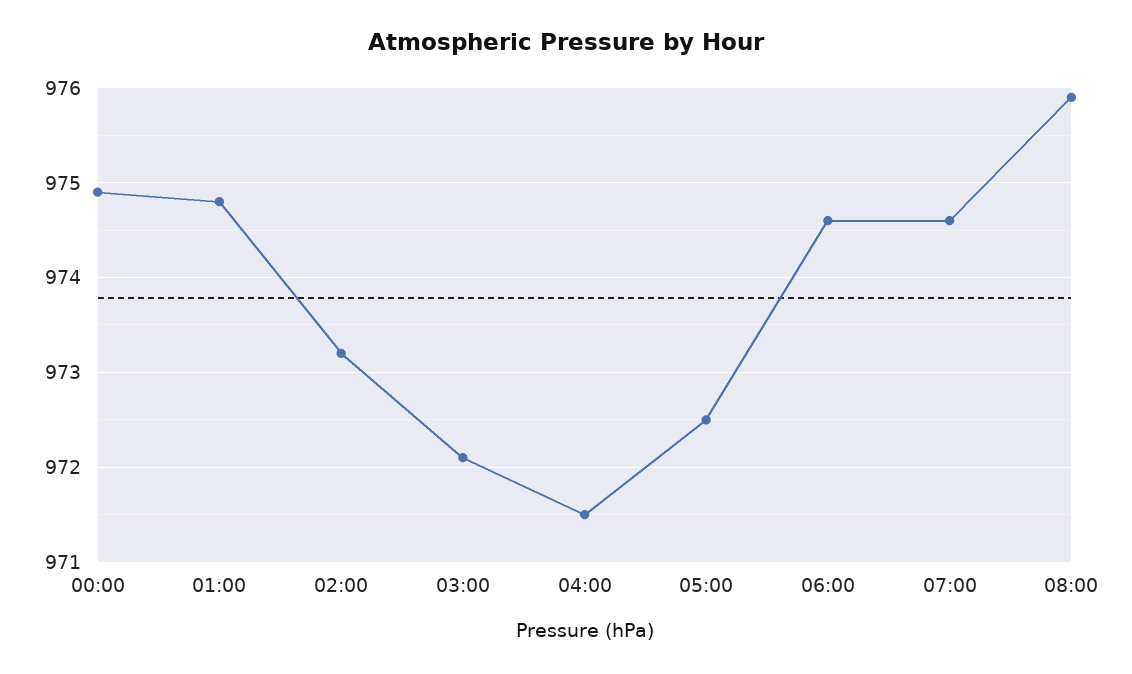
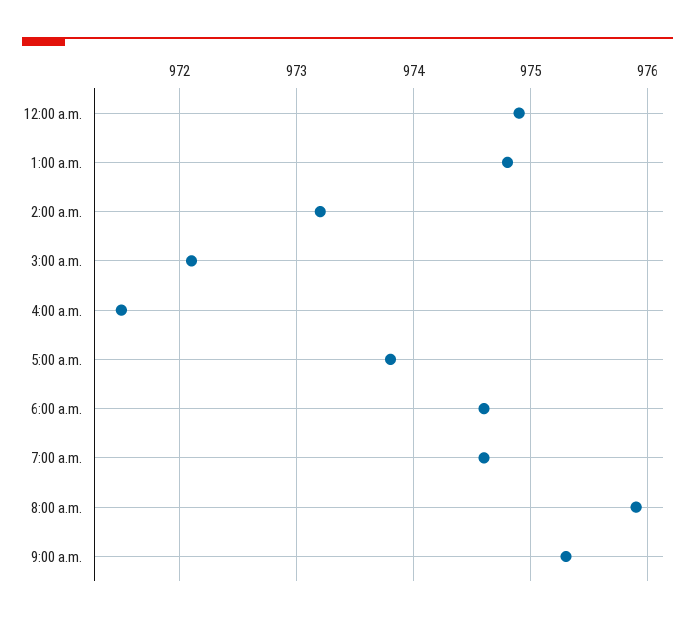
05:00: 972.5 -> 973.8
9:00 a.m.: none -> 975.3

